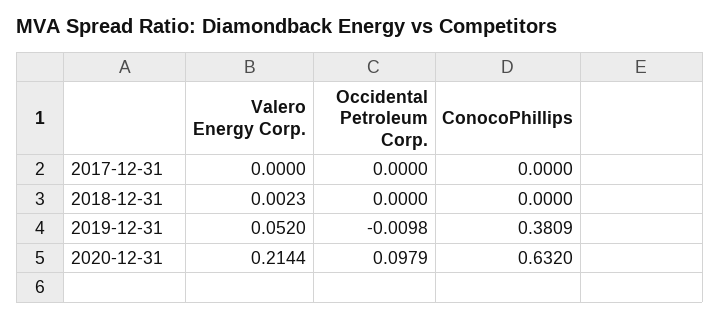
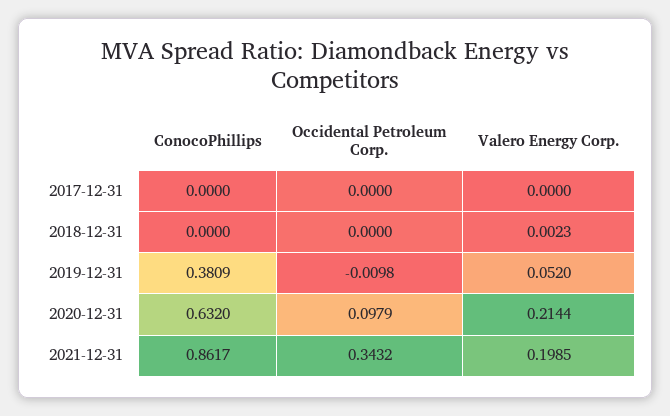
ConocoPhillips, 2021-12-31: none -> 0.8617
Occidental Petroleum Corp., 2021-12-31: none -> 0.3432
Valero Energy Corp., 2021-12-31: none -> 0.1985

